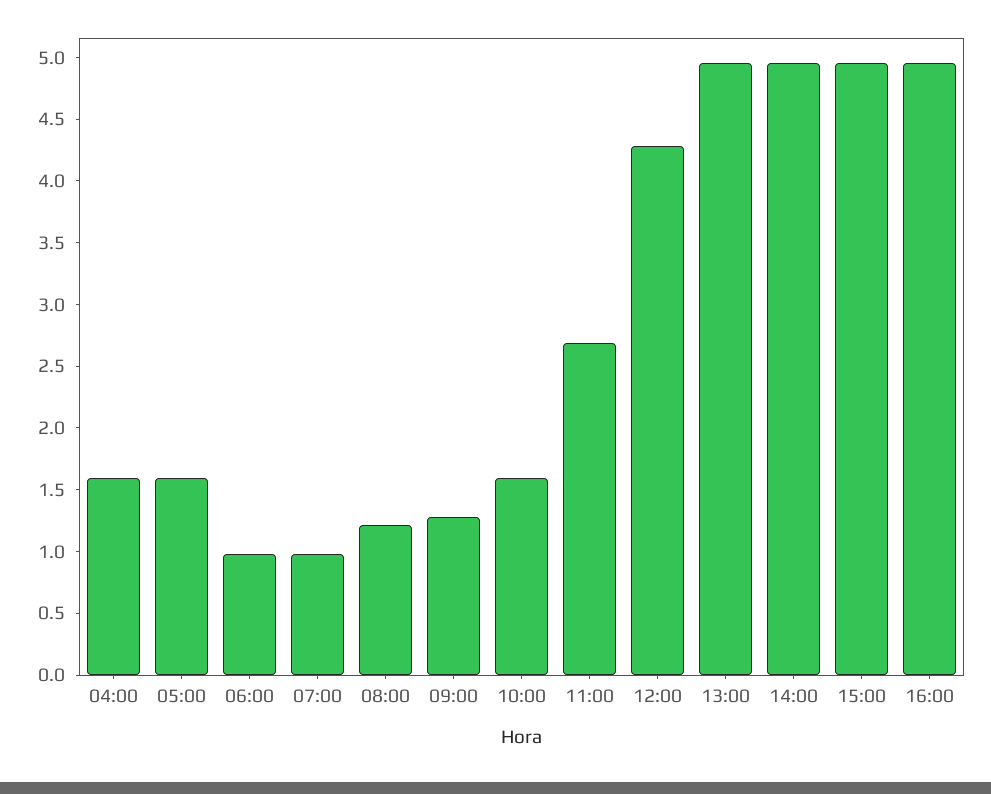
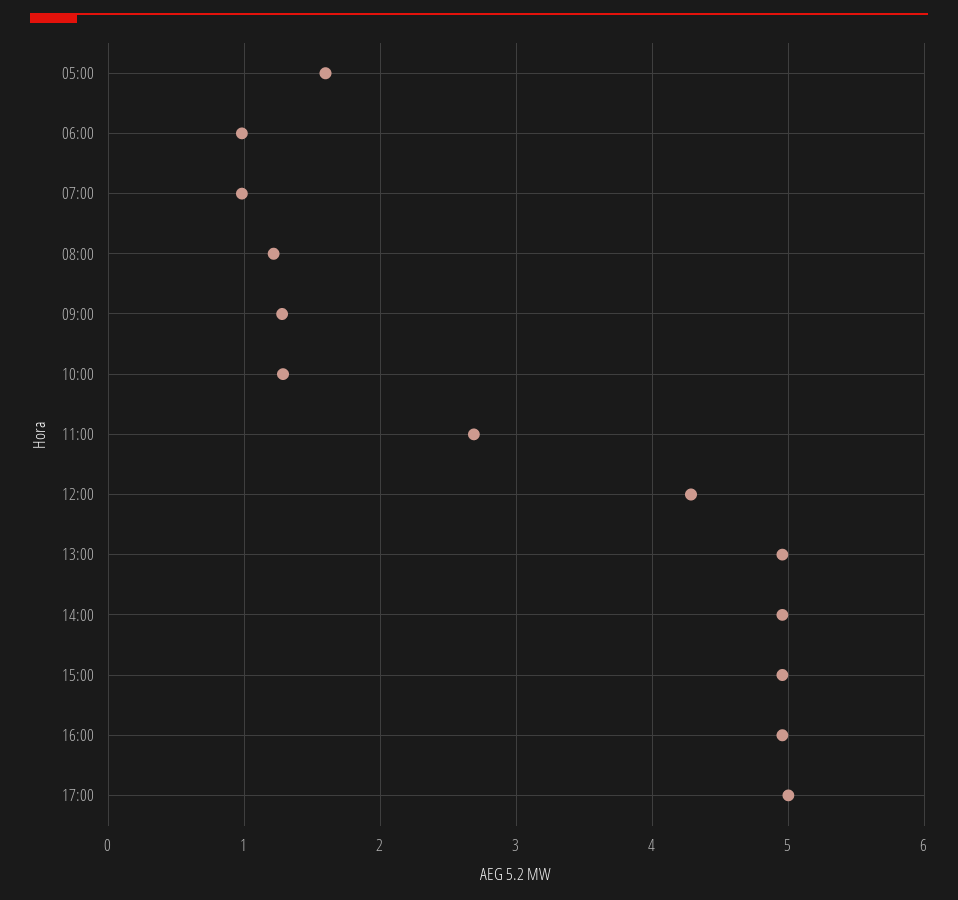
04:00: 1.6 -> none
10:00: 1.6 -> 1.3
17:00: none -> 5

